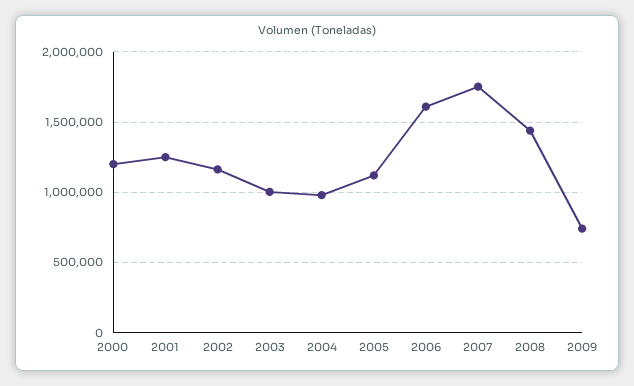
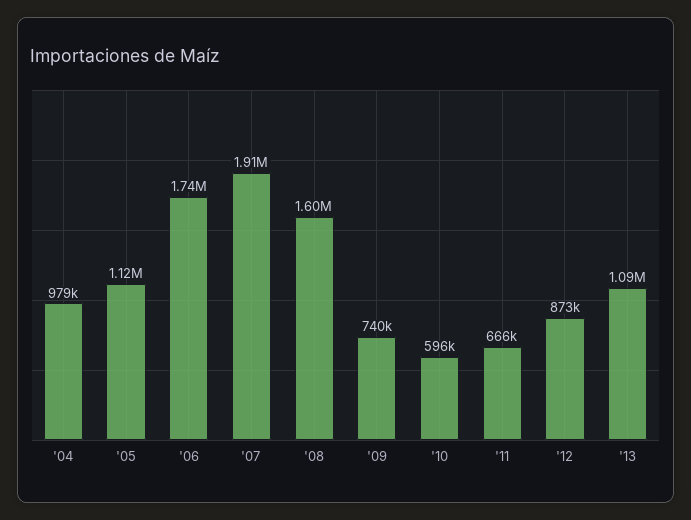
2000: 1200000 -> none
2001: 1250000 -> none
2002: 1150000 -> none
2003: 1000000 -> none
2006: 1600000 -> 1740000
2007: 1750000 -> 1910000
2008: 1450000 -> 1600000
'10: none -> 596000
'11: none -> 666000
'12: none -> 873000
'13: none -> 1090000

